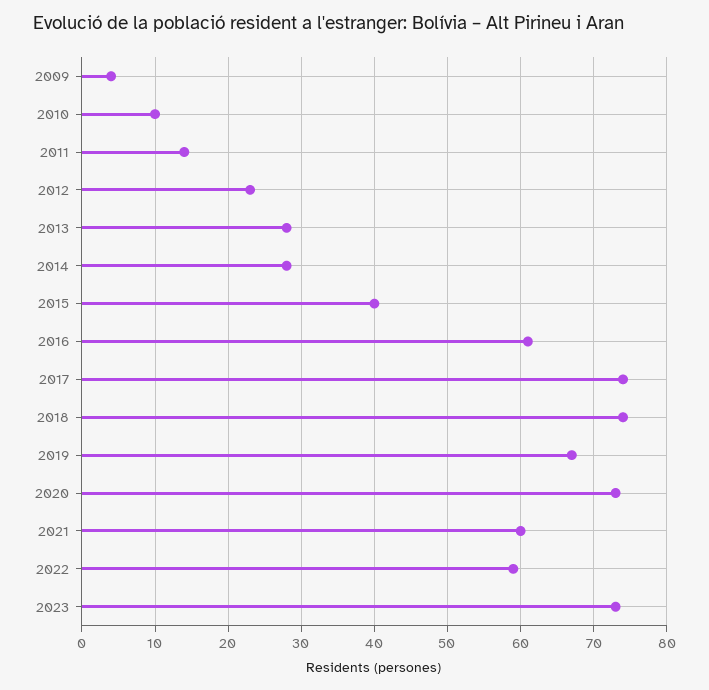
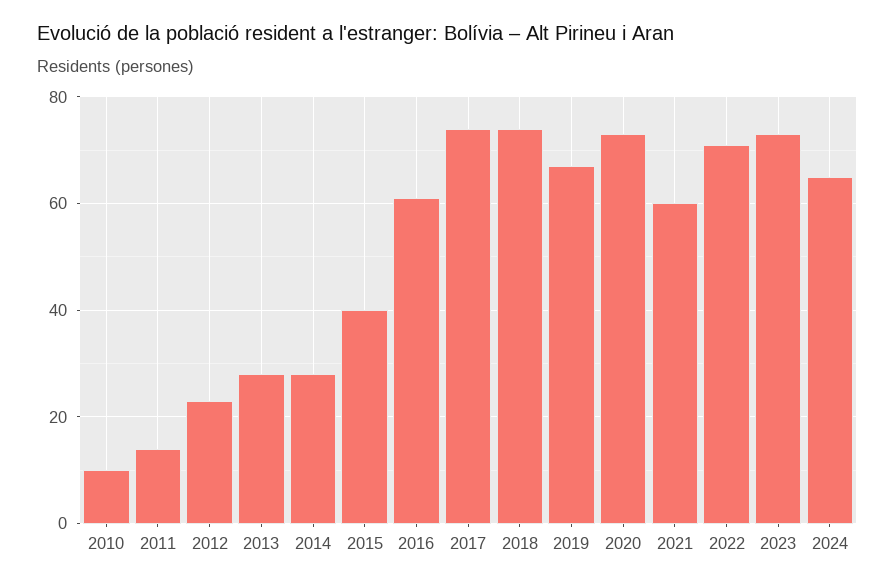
2009: 4 -> none
2022: 59 -> 70
2024: none -> 65

